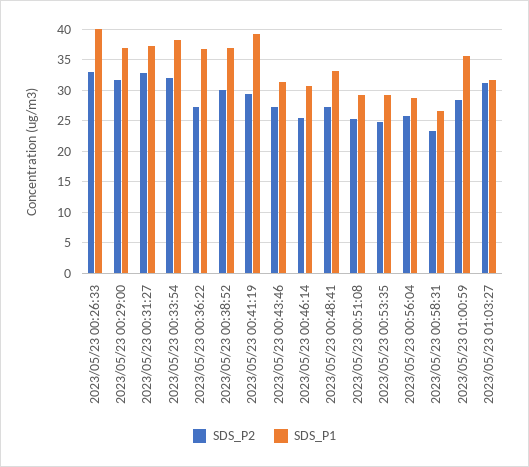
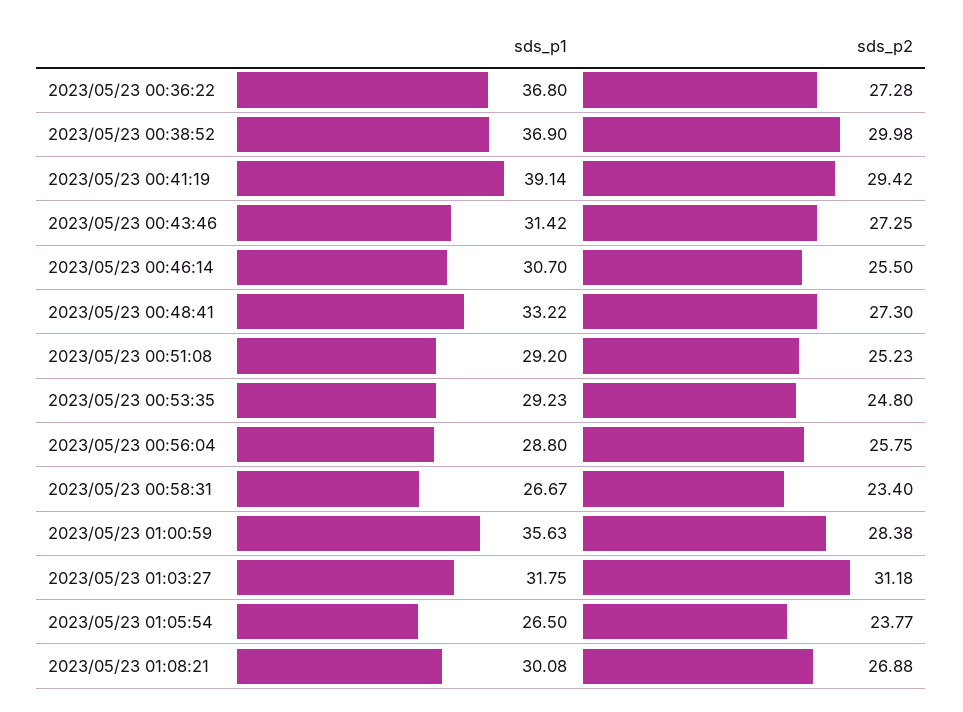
SDS_P2, 2023/05/23 00:26:33: 33 -> none
SDS_P1, 2023/05/23 00:26:33: 40 -> none
SDS_P2, 2023/05/23 00:29:00: 32 -> none
SDS_P1, 2023/05/23 00:29:00: 37 -> none
SDS_P2, 2023/05/23 00:31:27: 33 -> none
SDS_P1, 2023/05/23 00:31:27: 37 -> none
SDS_P2, 2023/05/23 00:33:54: 32 -> none
SDS_P1, 2023/05/23 00:33:54: 38 -> none
SDS_P1, 2023/05/23 01:05:54: none -> 26.5
SDS_P2, 2023/05/23 01:05:54: none -> 23.77
SDS_P1, 2023/05/23 01:08:21: none -> 30.08
SDS_P2, 2023/05/23 01:08:21: none -> 26.88

